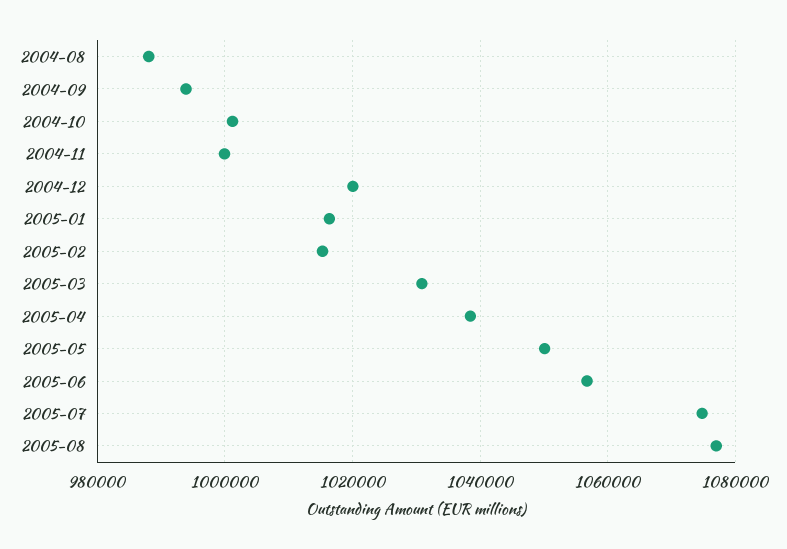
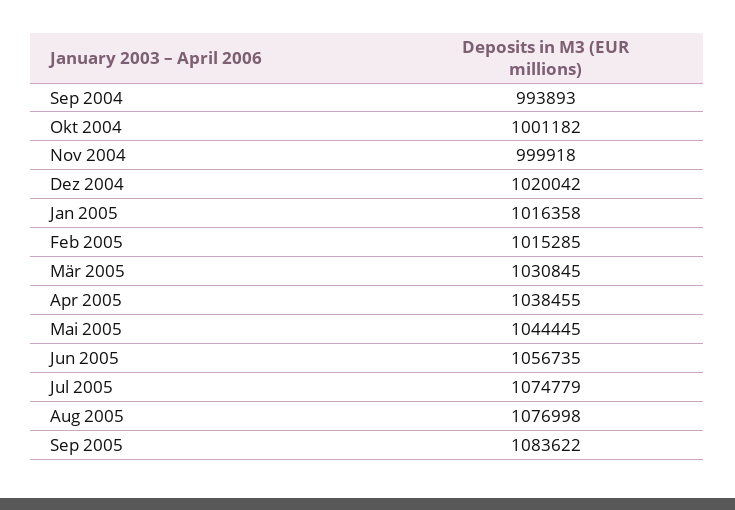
2004-08: 988000 -> none
2005-05: 1050000 -> 1044445
Sep 2005: none -> 1083622

